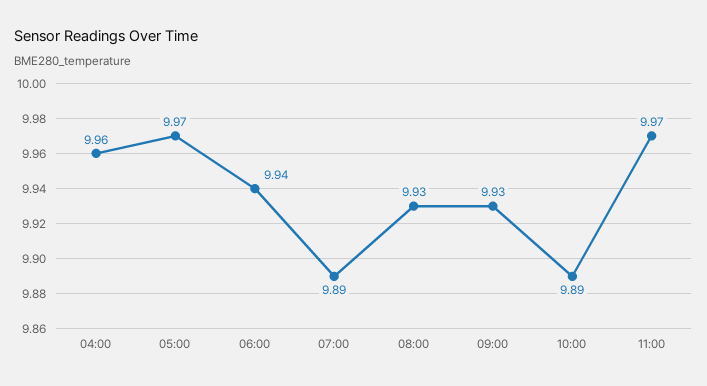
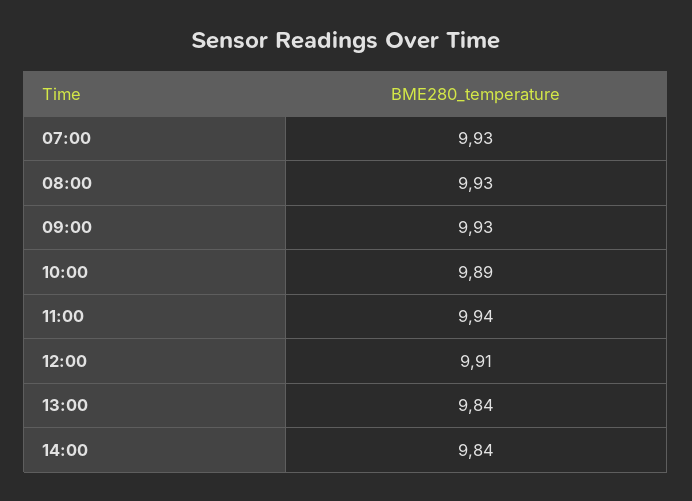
04:00: 9.96 -> none
05:00: 9.97 -> none
06:00: 9.94 -> none
07:00: 9.89 -> 9.93
11:00: 9.97 -> 9.94
12:00: none -> 9.91
13:00: none -> 9.84
14:00: none -> 9.84

